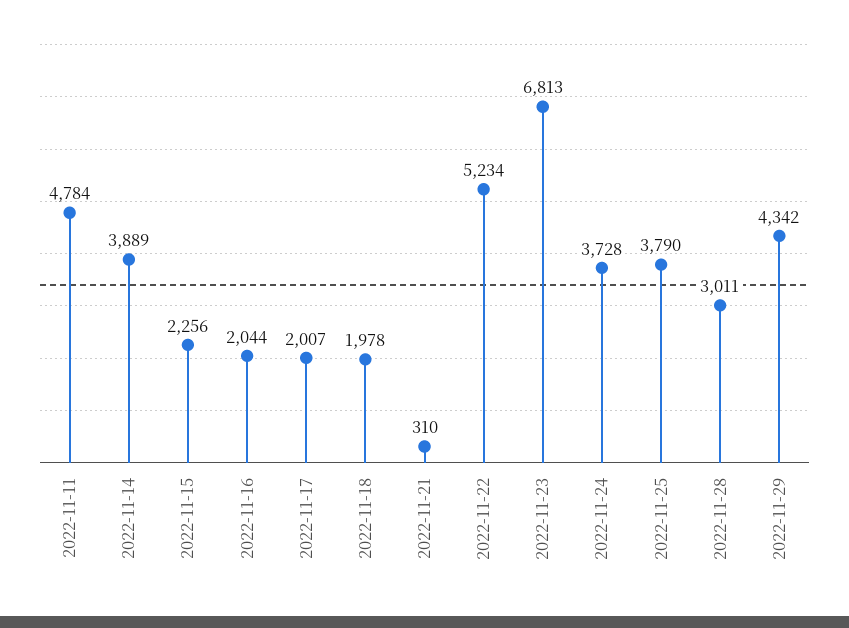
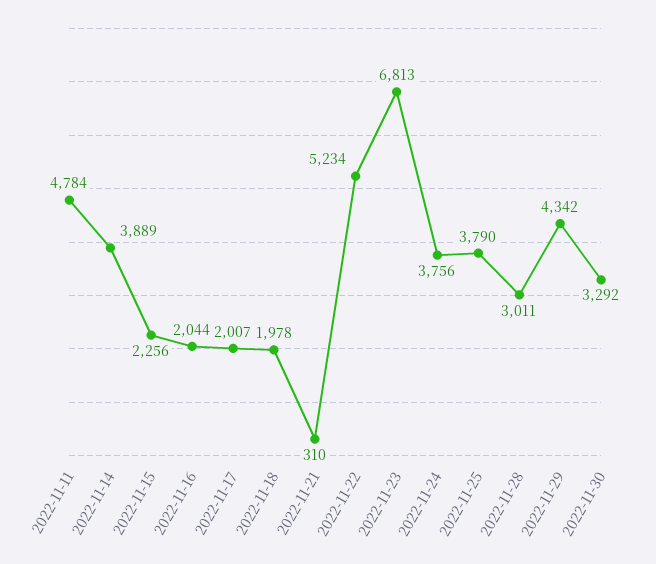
2022-11-24: 3728 -> 3756
2022-11-30: none -> 3292

